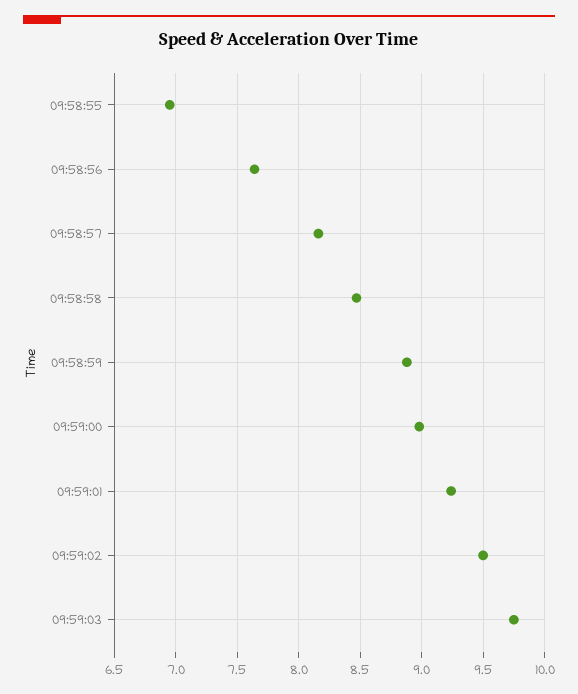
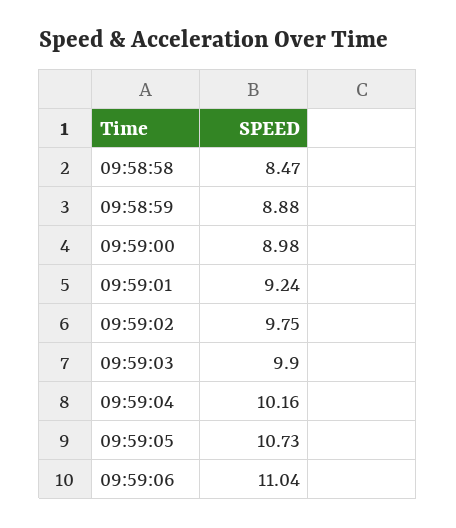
09:58:55: 6.95 -> none
09:58:56: 7.65 -> none
09:58:57: 8.15 -> none
09:59:02: 9.5 -> 9.75
09:59:03: 9.75 -> 9.9
09:59:04: none -> 10.16
09:59:05: none -> 10.73
09:59:06: none -> 11.04

